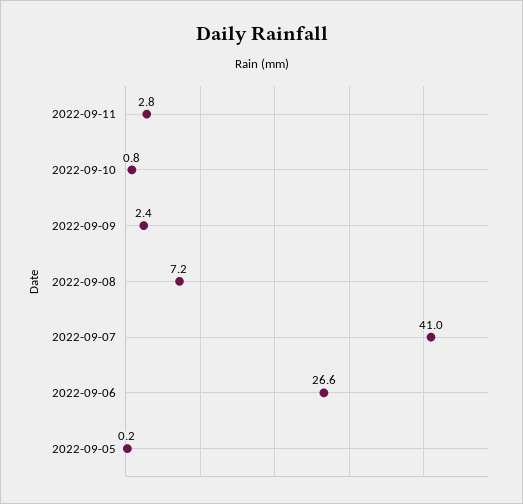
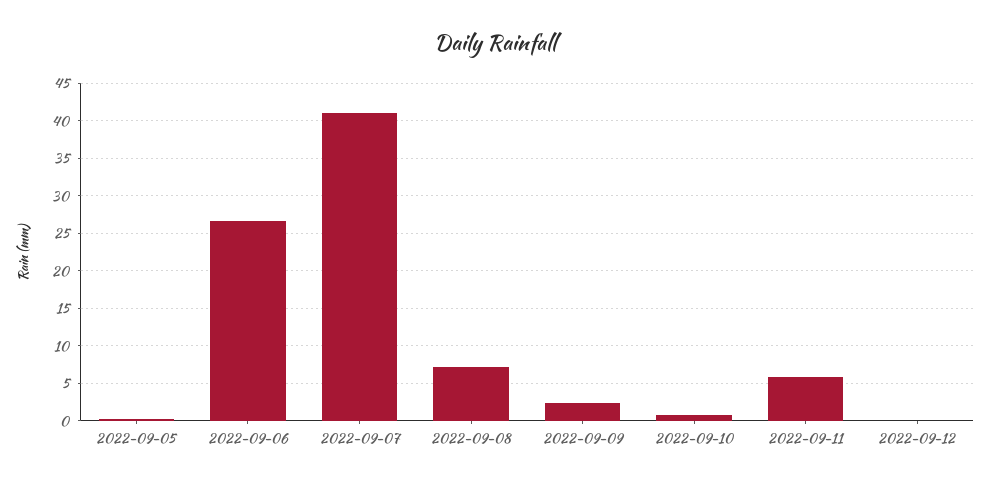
2022-09-11: 2.8 -> 6
2022-09-12: none -> 0

